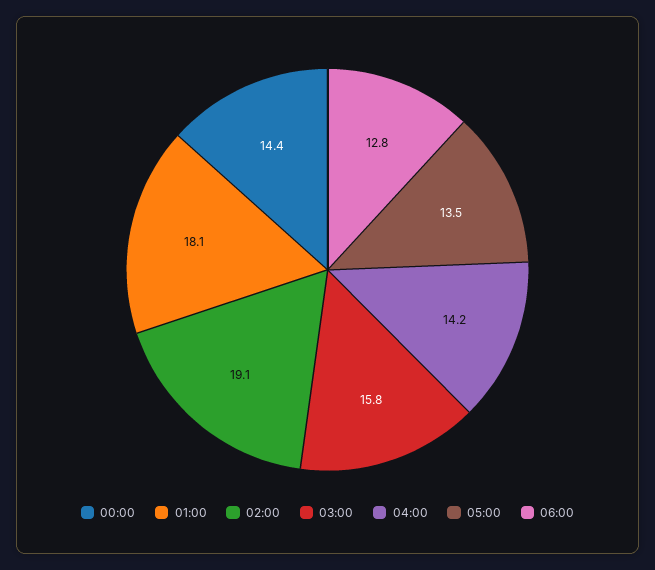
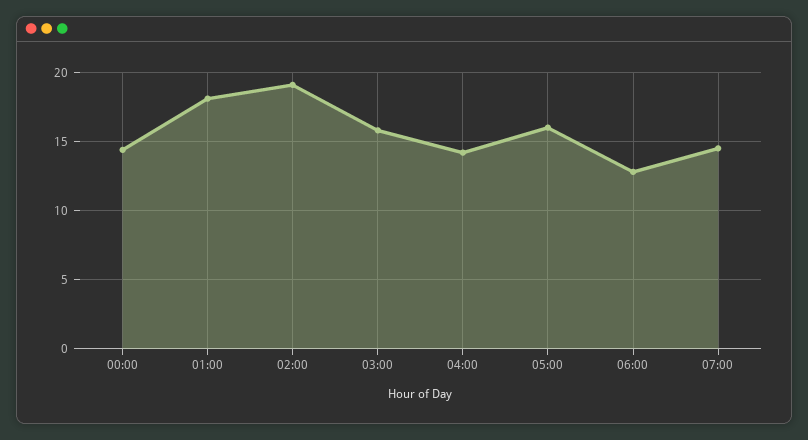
05:00: 13.5 -> 16
07:00: none -> 14.5

